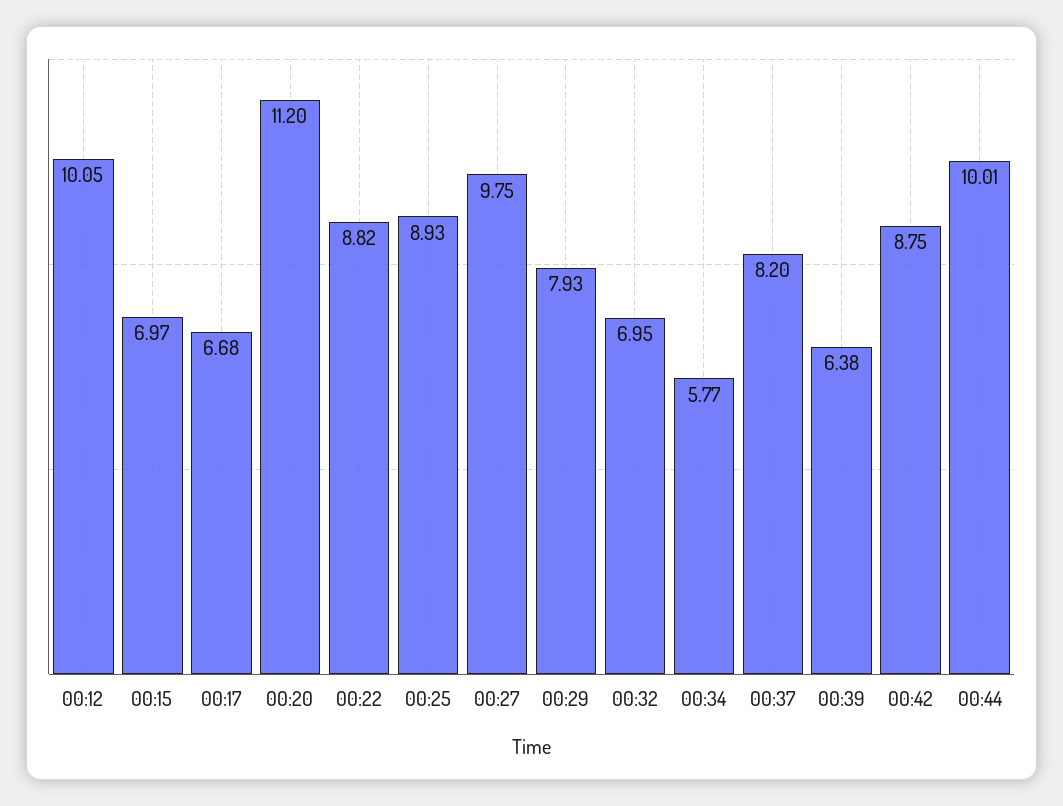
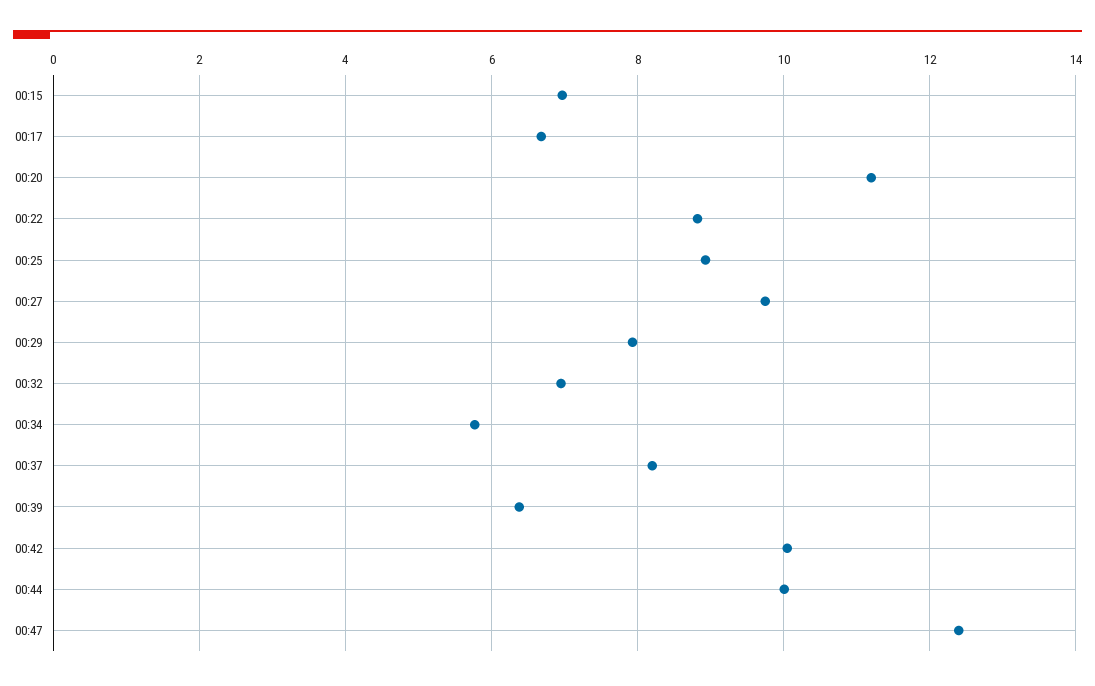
00:12: 10.05 -> none
00:42: 8.75 -> 10
00:47: none -> 12.4

